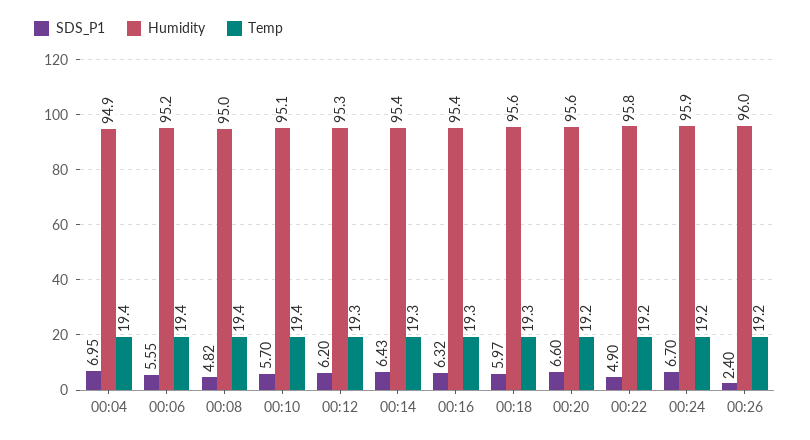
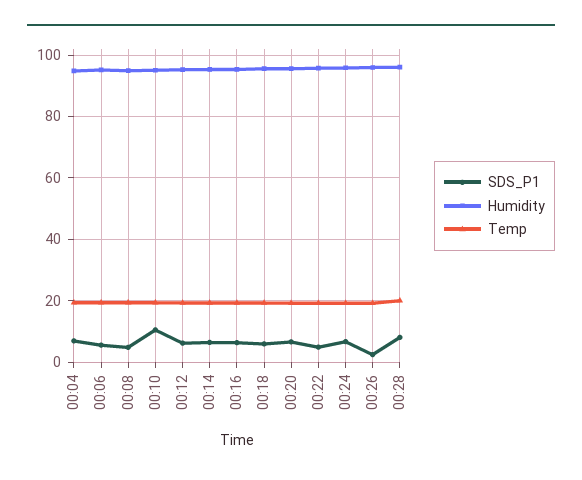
SDS_P1, 00:10: 5.7 -> 10
SDS_P1, 00:28: none -> 8
Humidity, 00:28: none -> 96
Temp, 00:28: none -> 20

